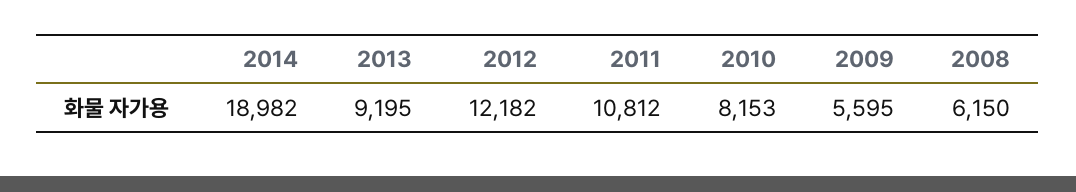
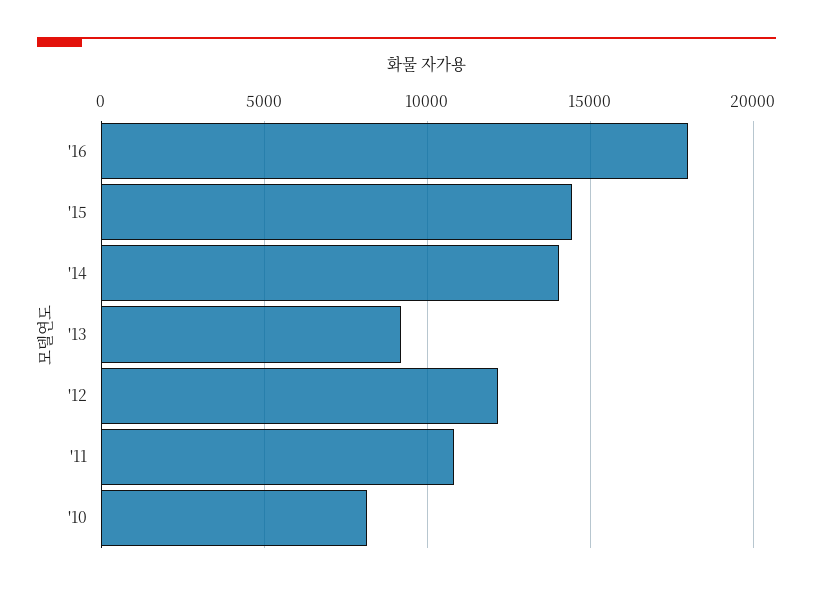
2014: 18982 -> 14000
2009: 5595 -> none
2008: 6150 -> none
'16: none -> 18000
'15: none -> 14500

